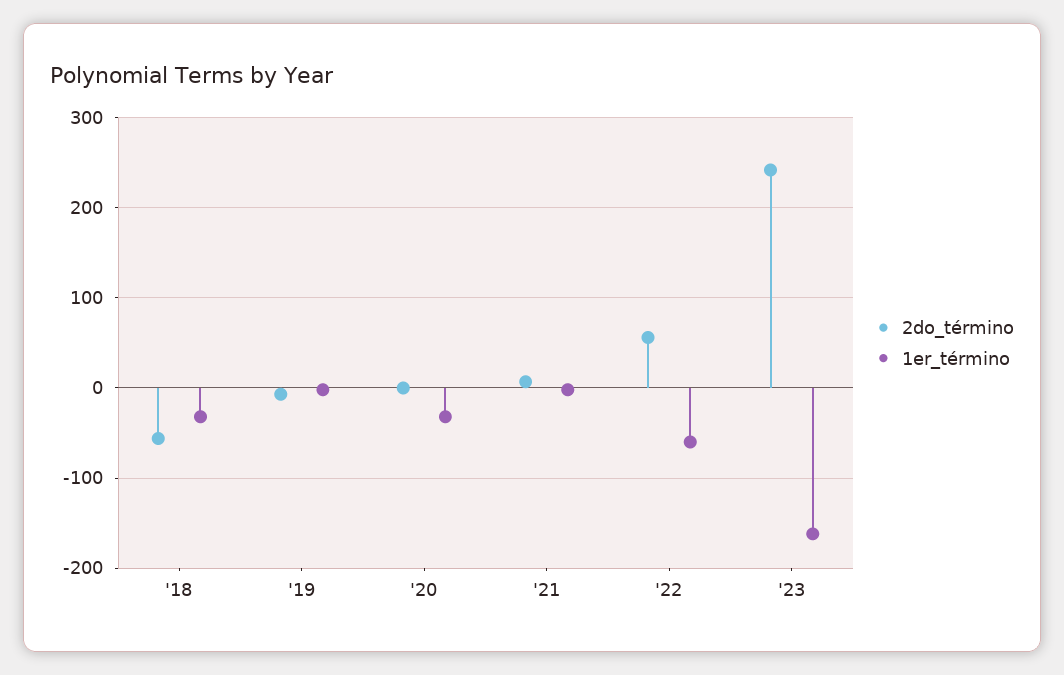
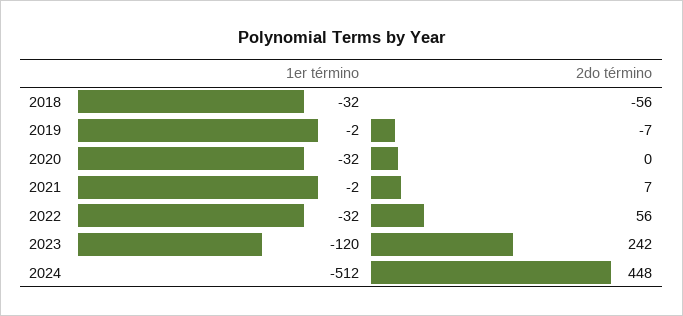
1er_término, '22: -60 -> -32
1er_término, '23: -160 -> -120
1er_término, 2024: none -> -512
2do_término, 2024: none -> 448

